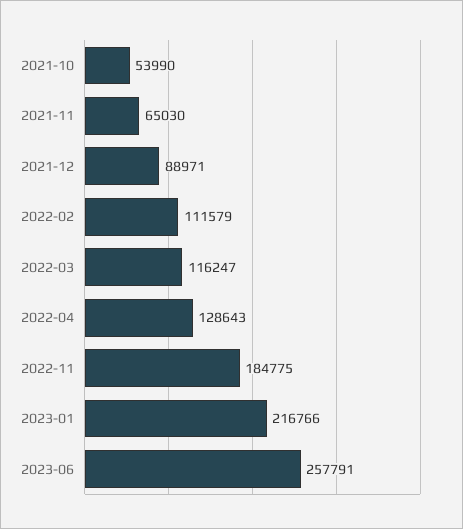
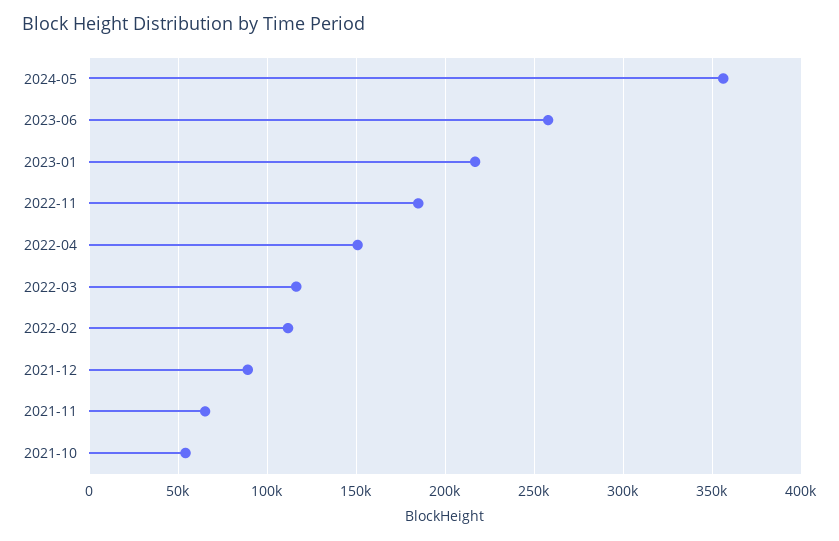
2022-04: 128643 -> 150000
2024-05: none -> 355000

